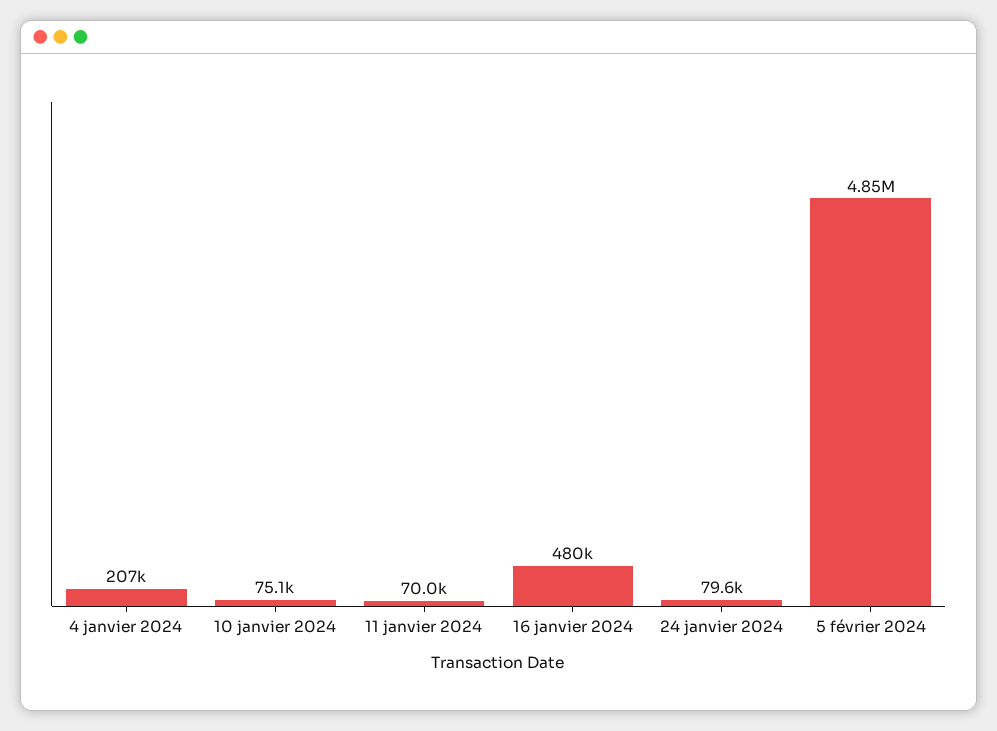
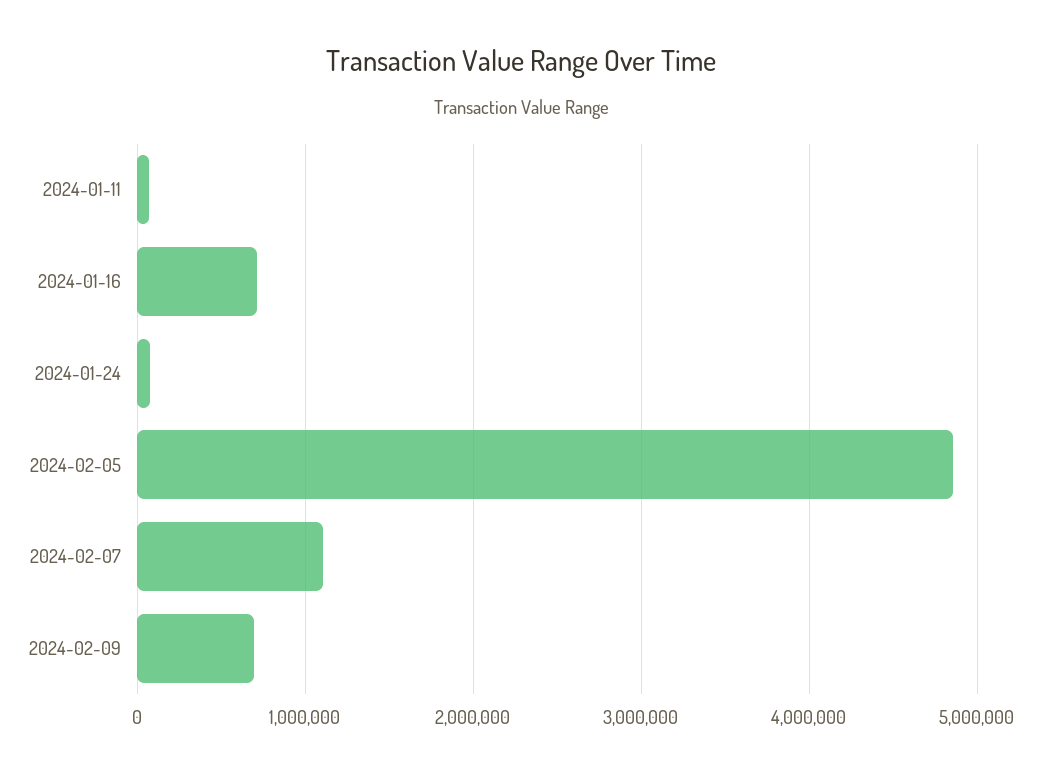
4 janvier 2024: 207000 -> none
10 janvier 2024: 75100 -> none
16 janvier 2024: 480000 -> 700000
2024-02-07: none -> 1100000
2024-02-09: none -> 700000

